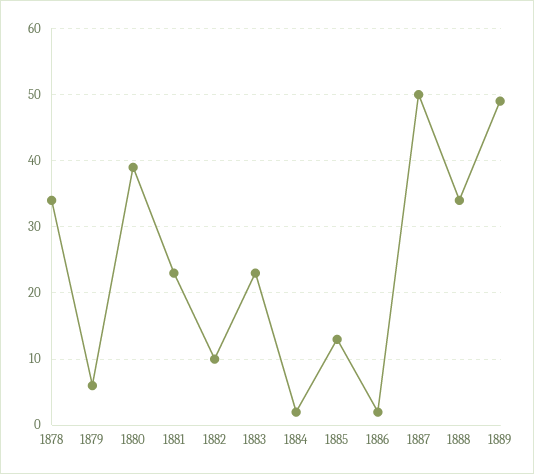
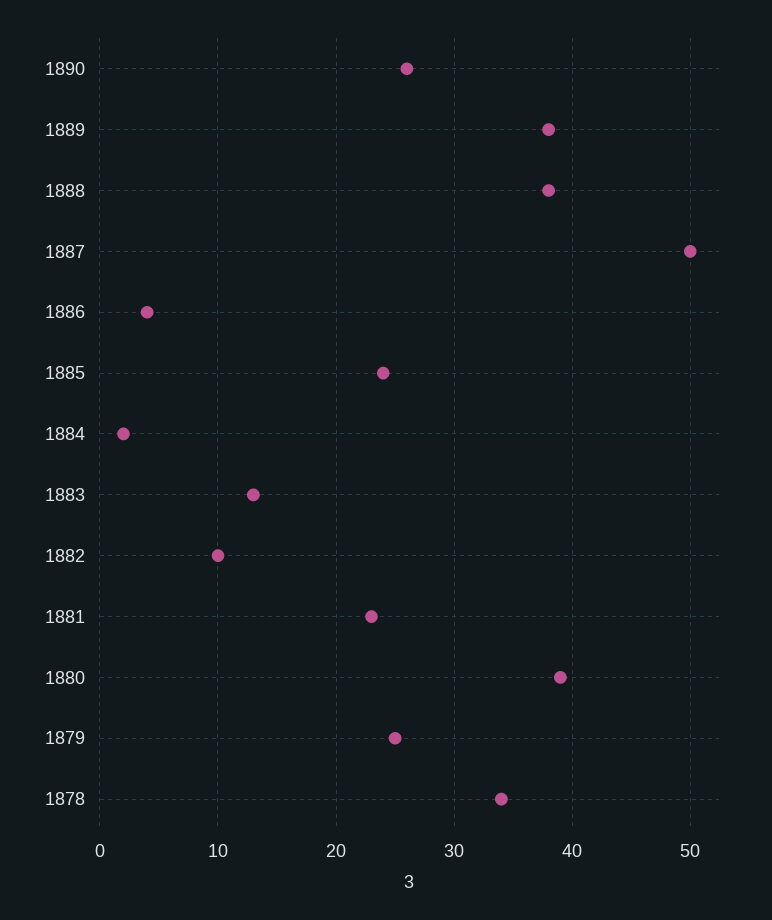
1879: 6 -> 25
1883: 23 -> 13
1885: 13 -> 24
1886: 2 -> 4
1888: 34 -> 38
1889: 49 -> 38
1890: none -> 26

